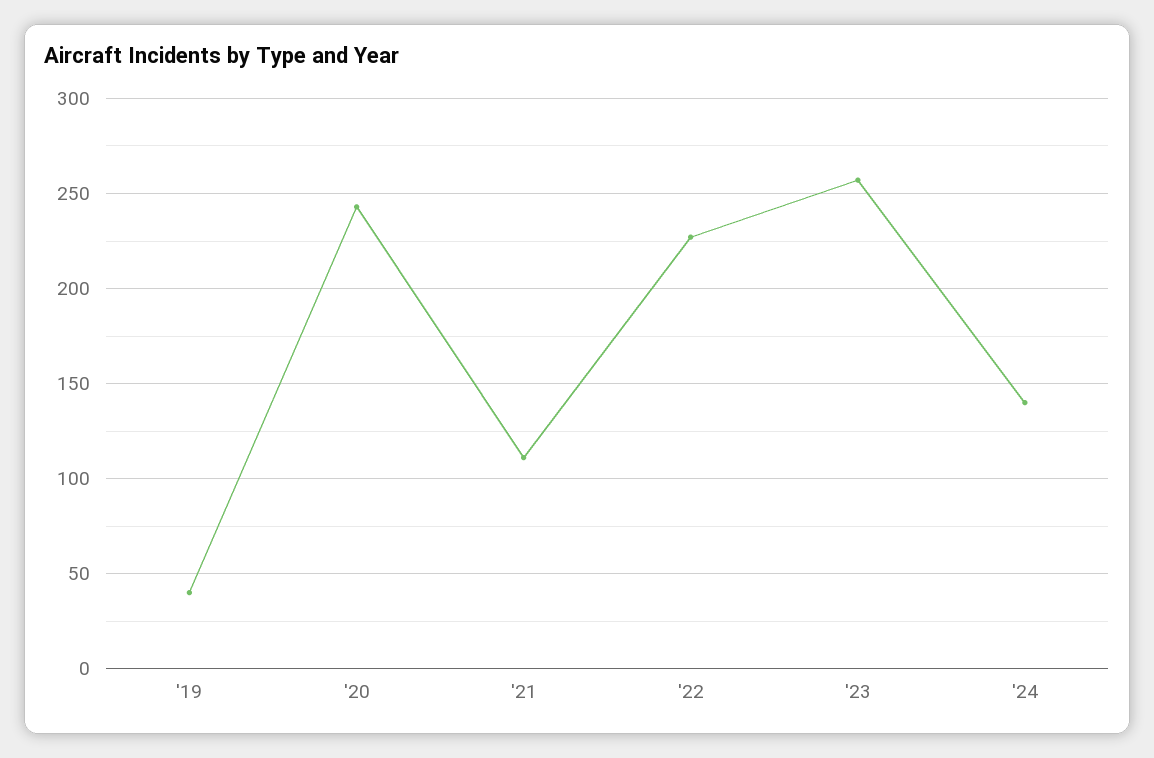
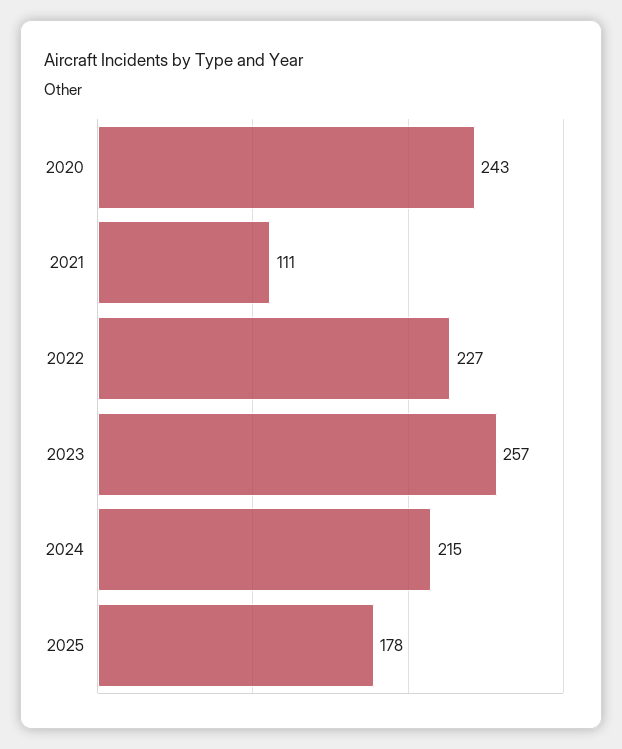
'19: 40 -> none
'24: 140 -> 215
2025: none -> 178

